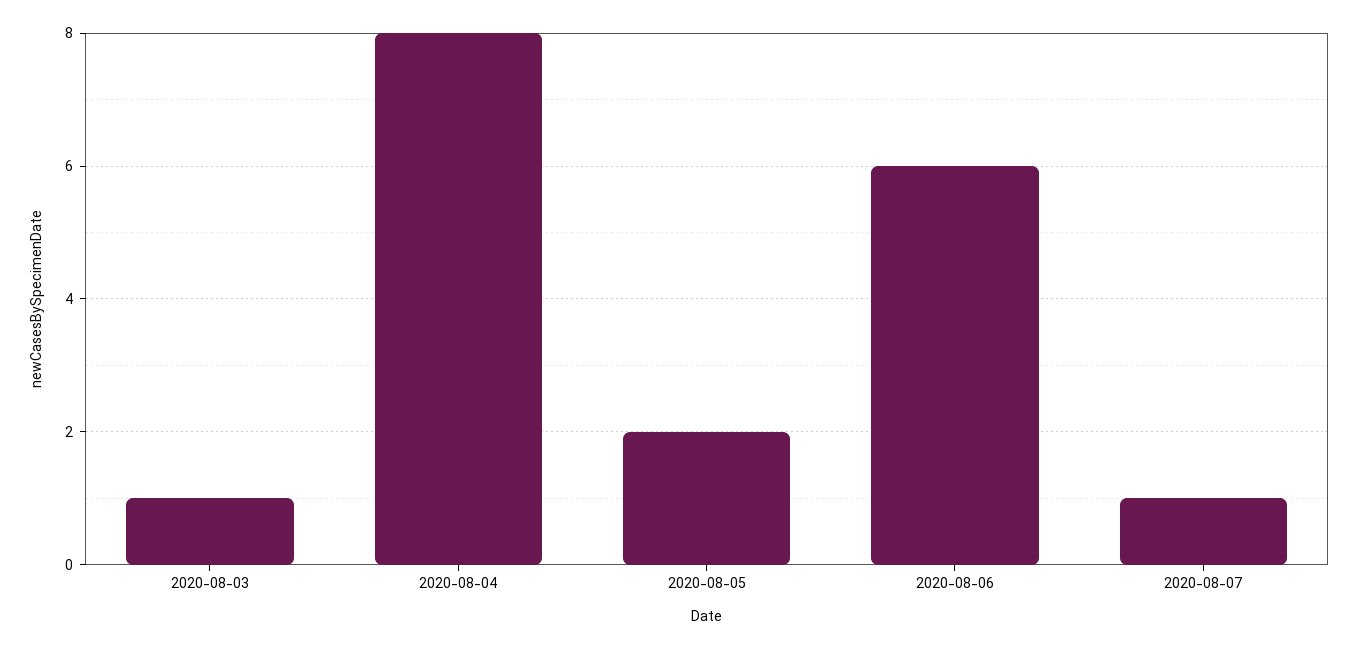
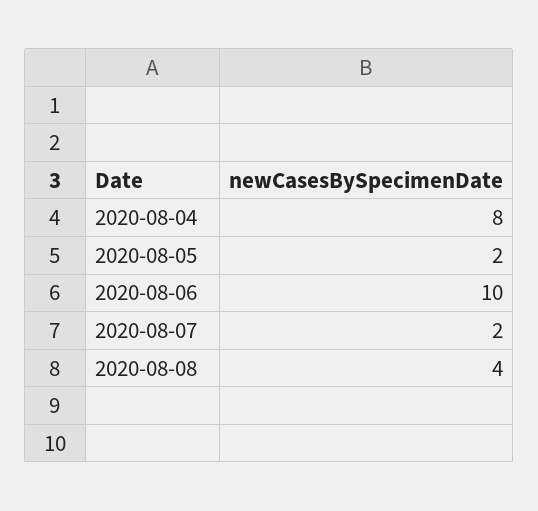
2020-08-03: 1 -> none
2020-08-06: 6 -> 10
2020-08-07: 1 -> 2
2020-08-08: none -> 4

